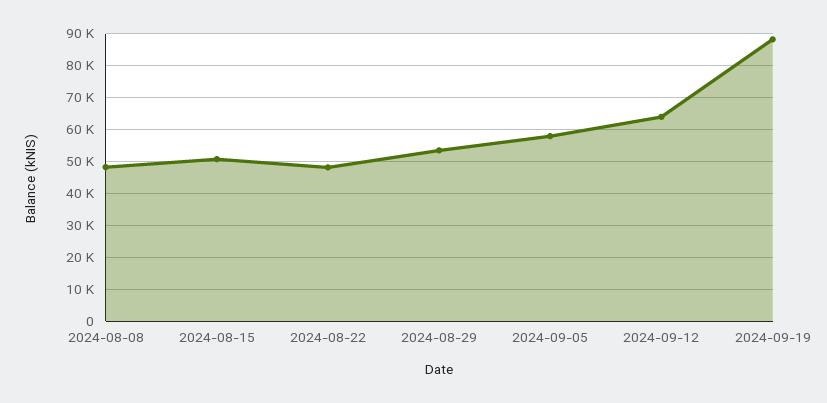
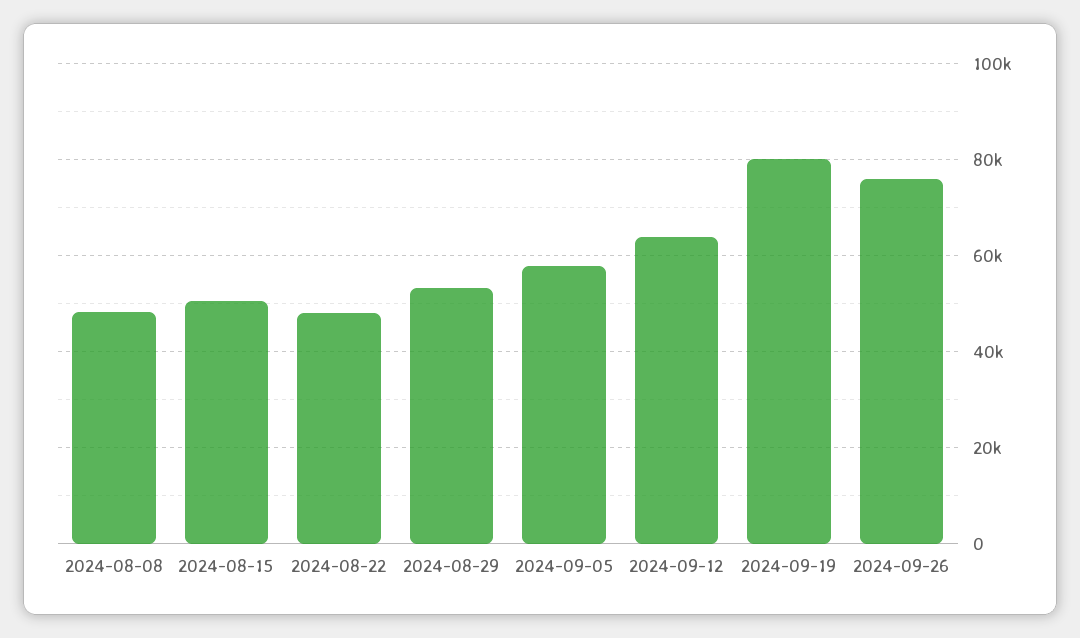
2024-09-19: 88000 -> 80000
2024-09-26: none -> 76000

